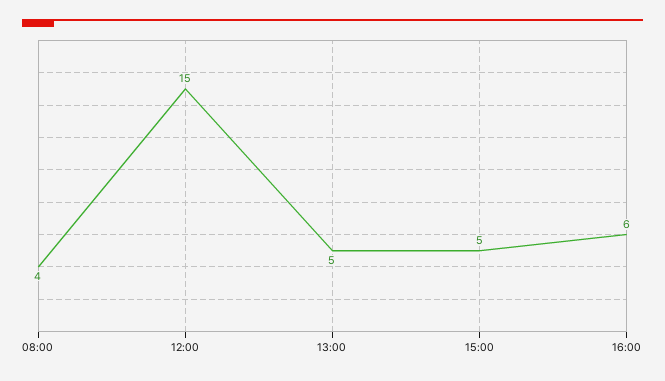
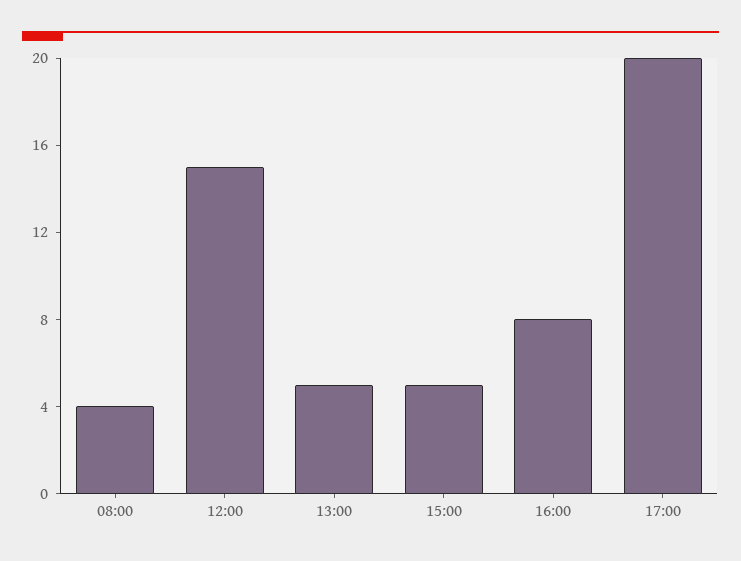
16:00: 6 -> 8
17:00: none -> 20

